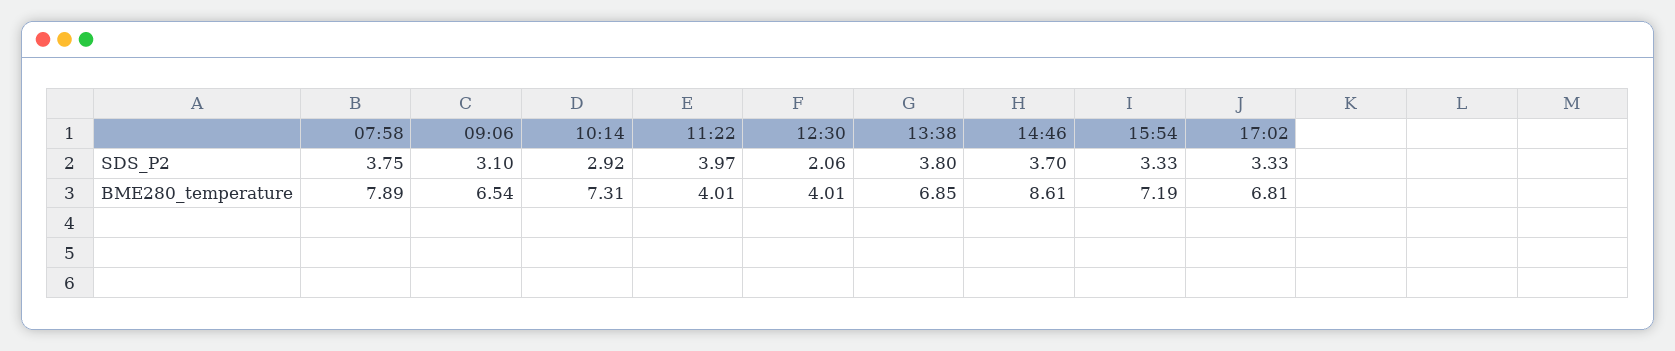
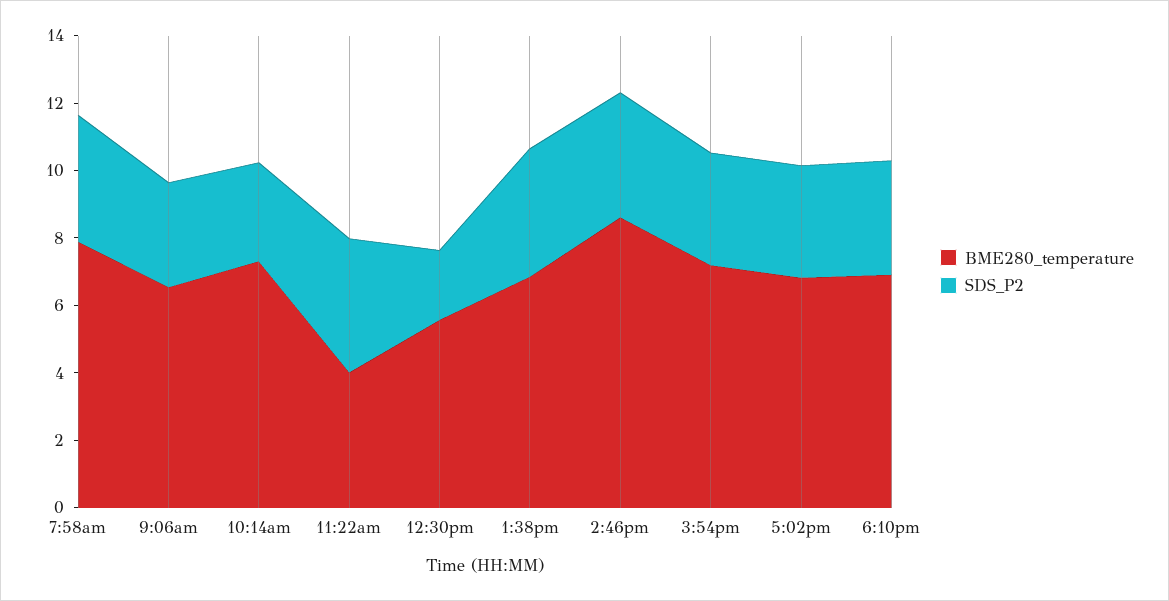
BME280_temperature, 12:30: 4.01 -> 5.5
BME280_temperature, 6:10pm: none -> 7
SDS_P2, 6:10pm: none -> 3.5

